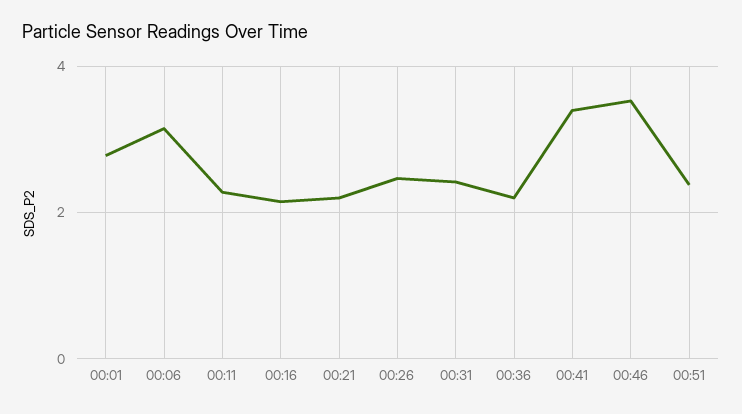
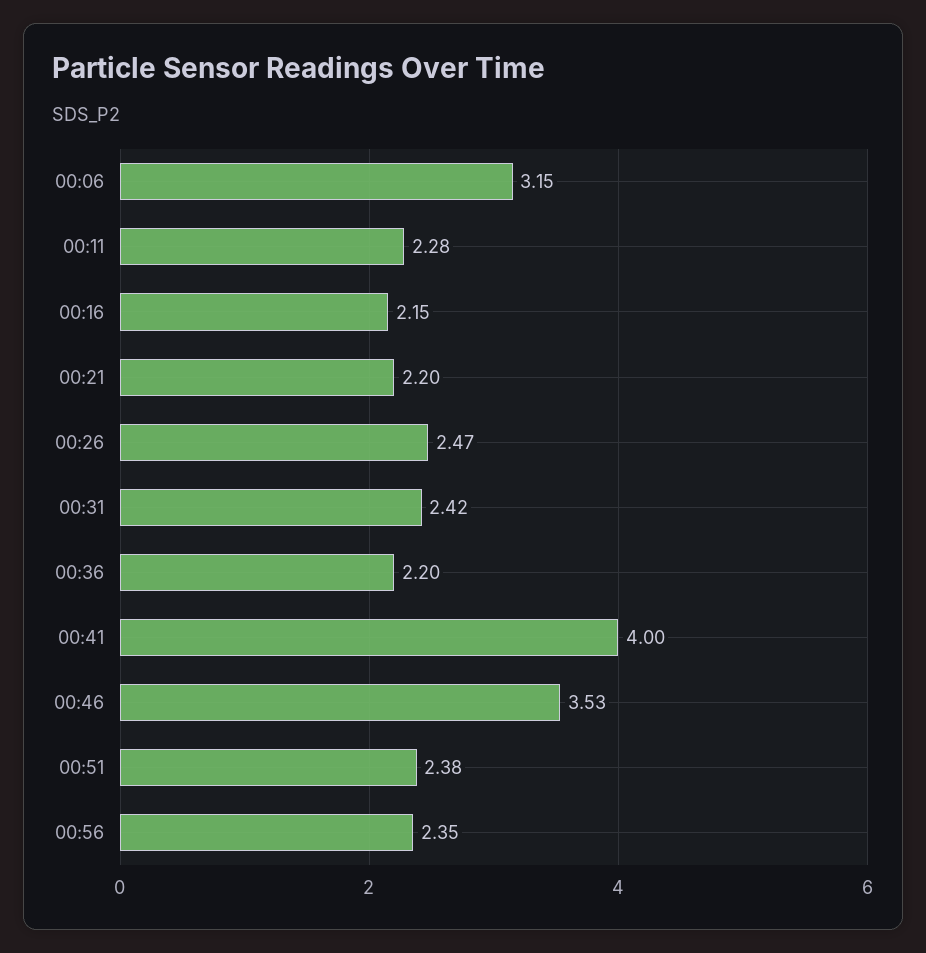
00:01: 2.8 -> none
00:41: 3.4 -> 4
00:56: none -> 2.35

